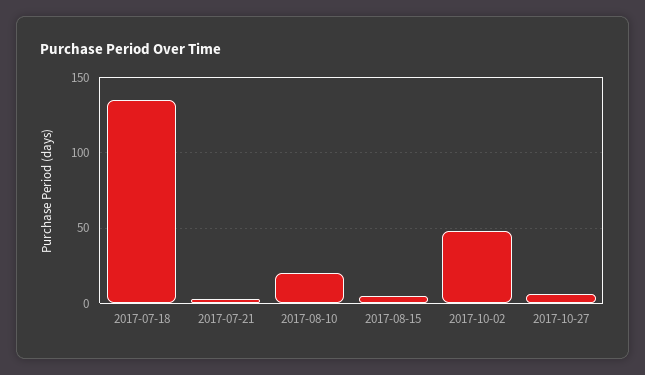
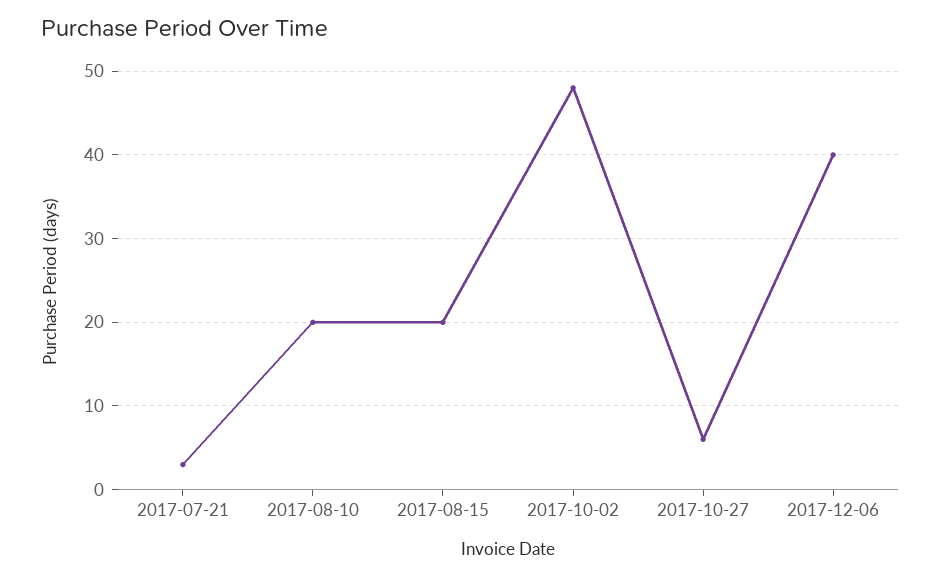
2017-07-18: 135 -> none
2017-08-15: 5 -> 20
2017-12-06: none -> 40

